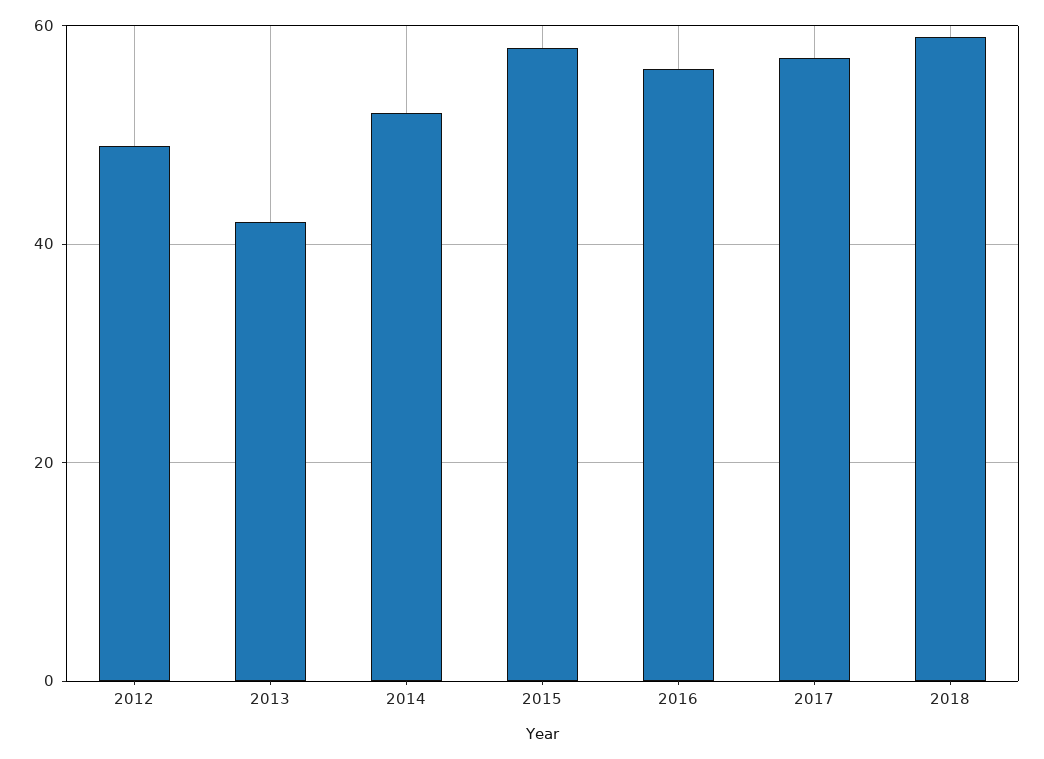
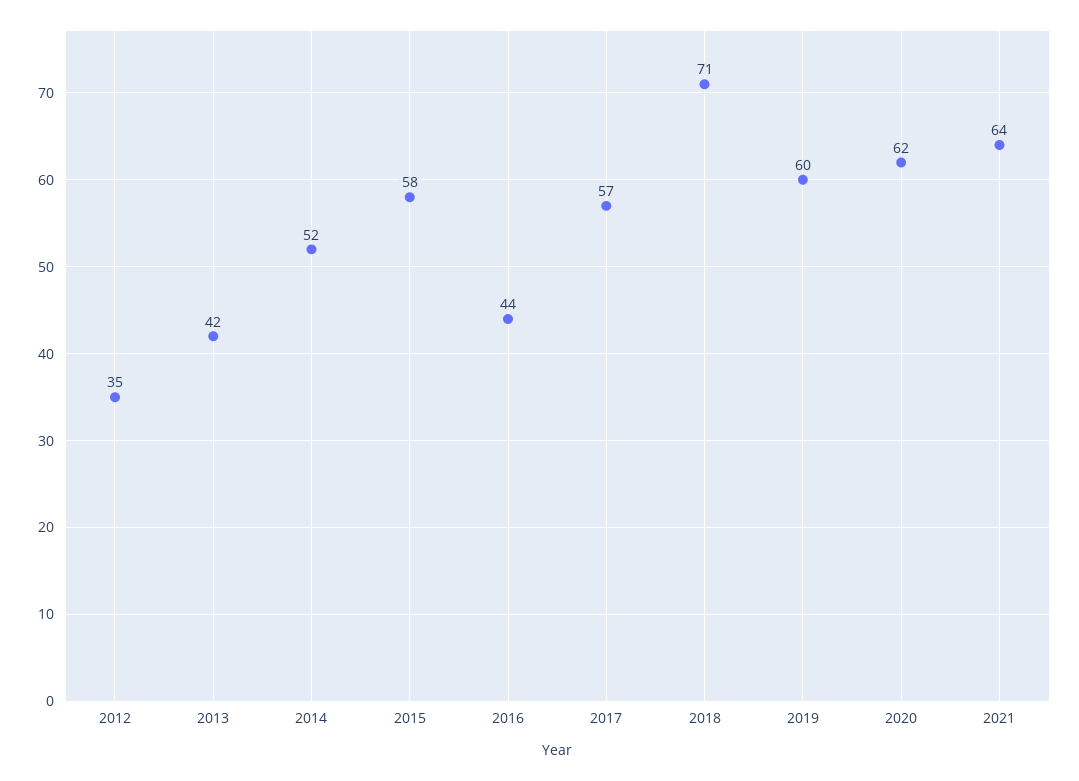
2012: 50 -> 35
2016: 55 -> 44
2018: 60 -> 71
2019: none -> 60
2020: none -> 62
2021: none -> 64

